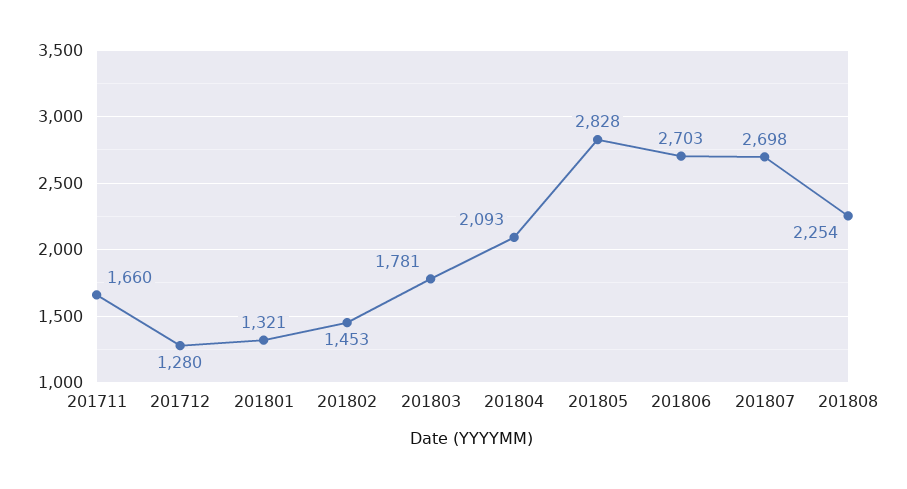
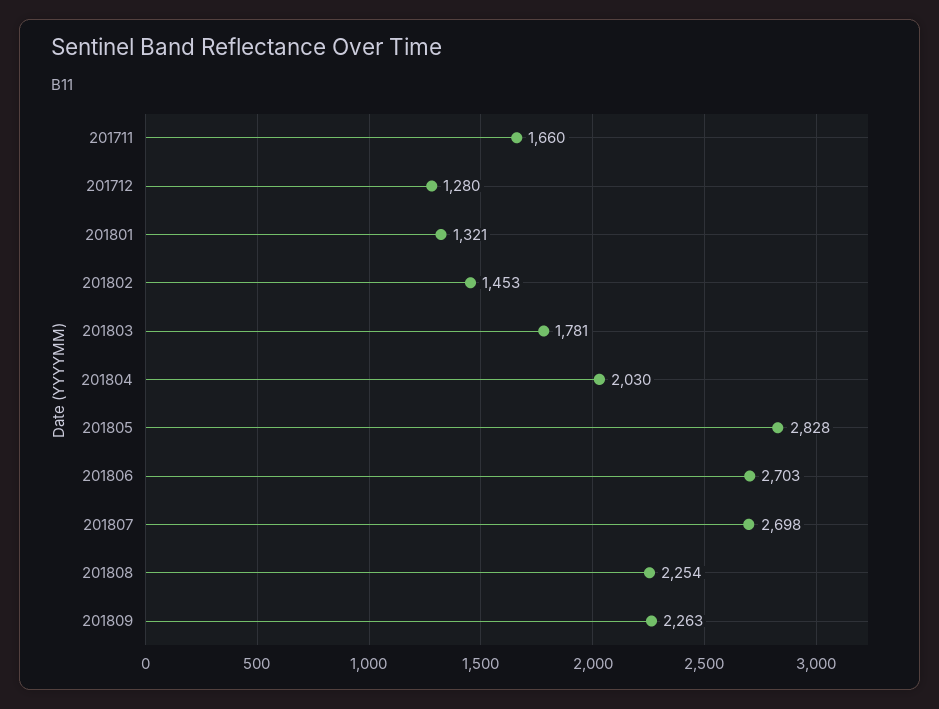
201804: 2093 -> 2030
201809: none -> 2263

